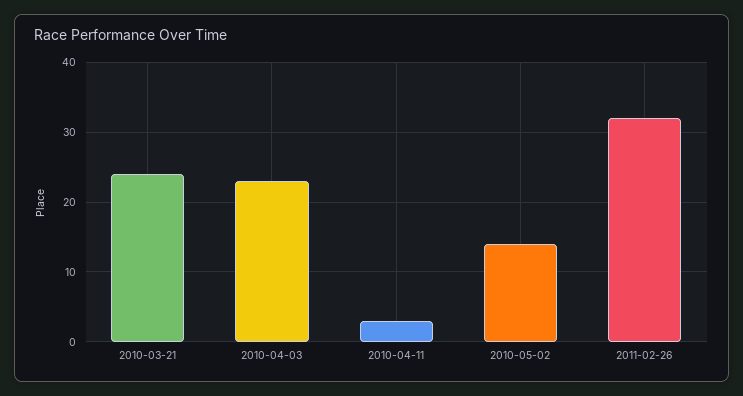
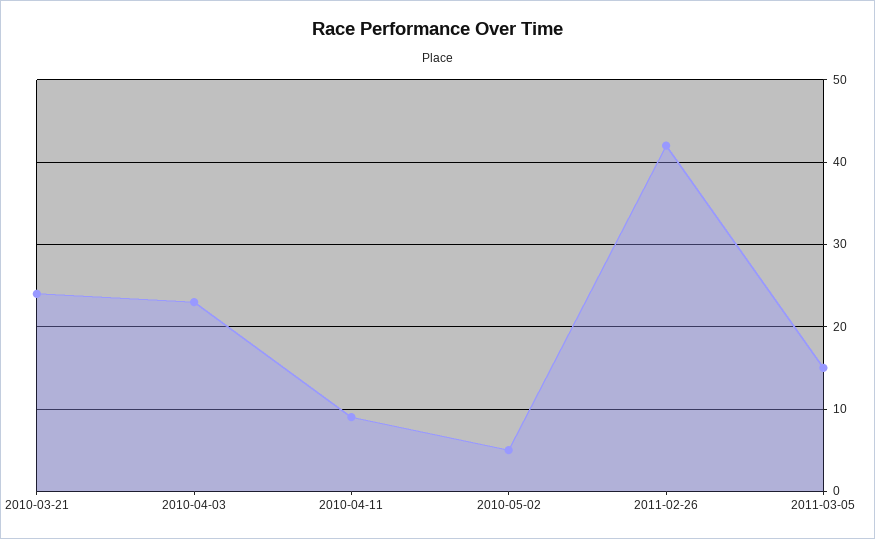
2010-04-11: 3 -> 9
2010-05-02: 14 -> 5
2011-02-26: 32 -> 42
2011-03-05: none -> 15

